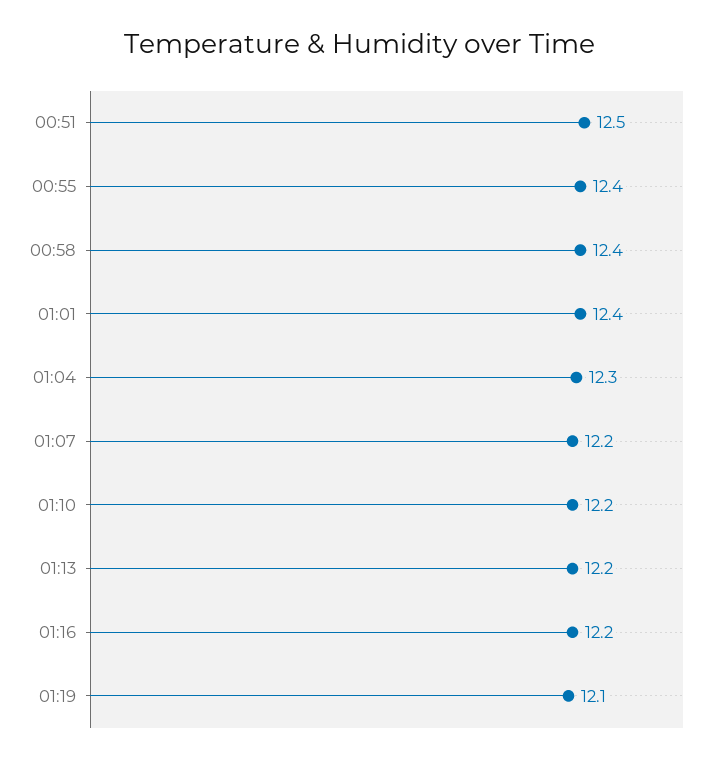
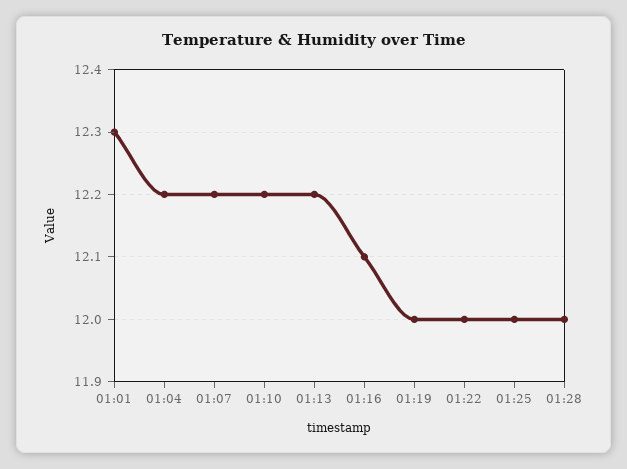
00:51: 12.5 -> none
00:55: 12.4 -> none
00:58: 12.4 -> none
01:01: 12.4 -> 12.3
01:04: 12.3 -> 12.2
01:16: 12.2 -> 12.1
01:19: 12.1 -> 12
01:22: none -> 12
01:25: none -> 12
01:28: none -> 12

